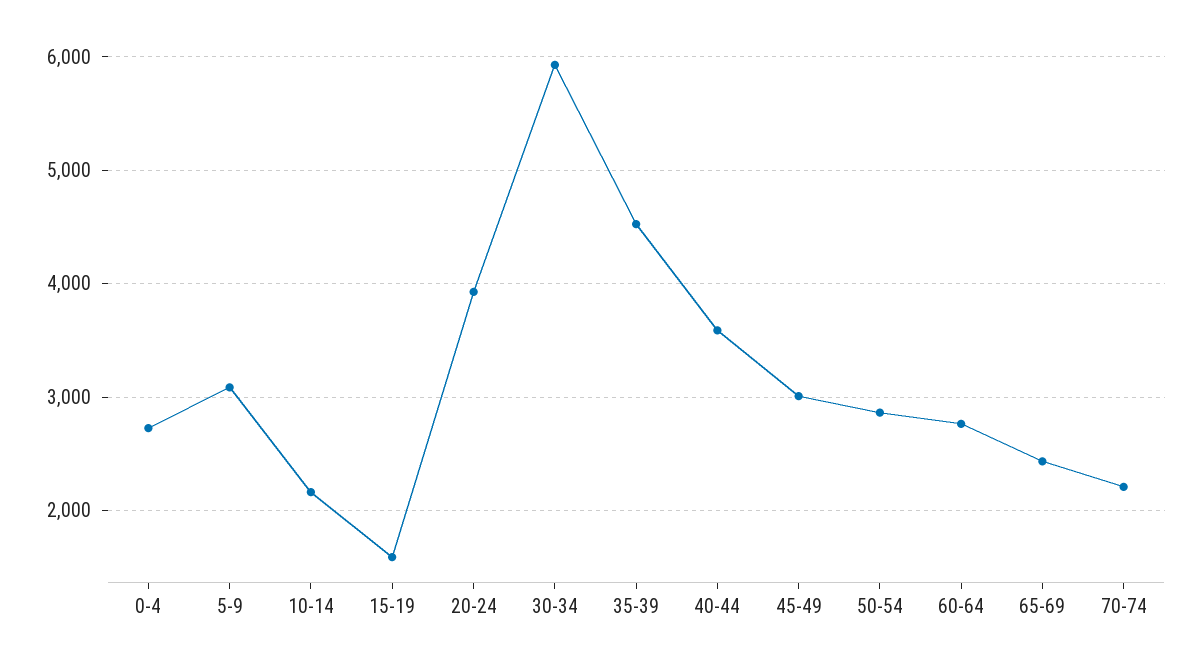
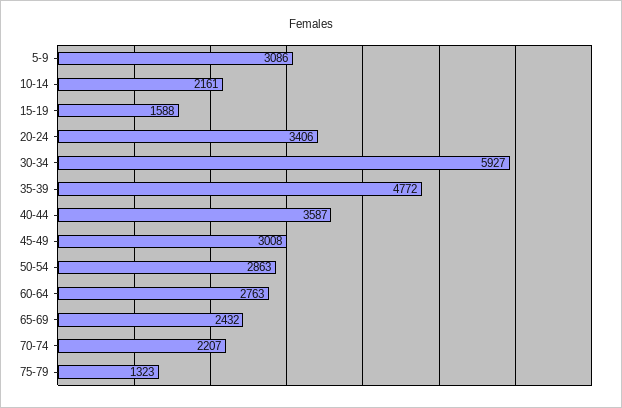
0-4: 2700 -> none
20-24: 3900 -> 3406
35-39: 4500 -> 4772
75-79: none -> 1323

